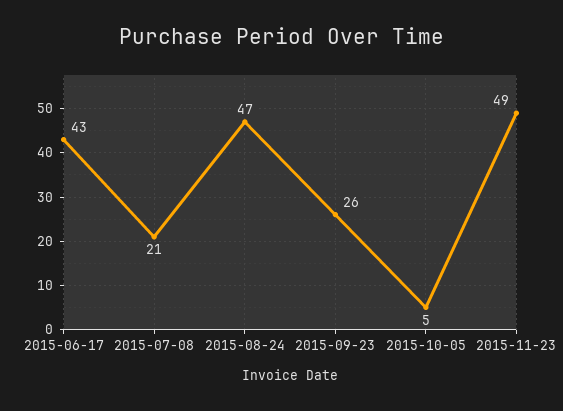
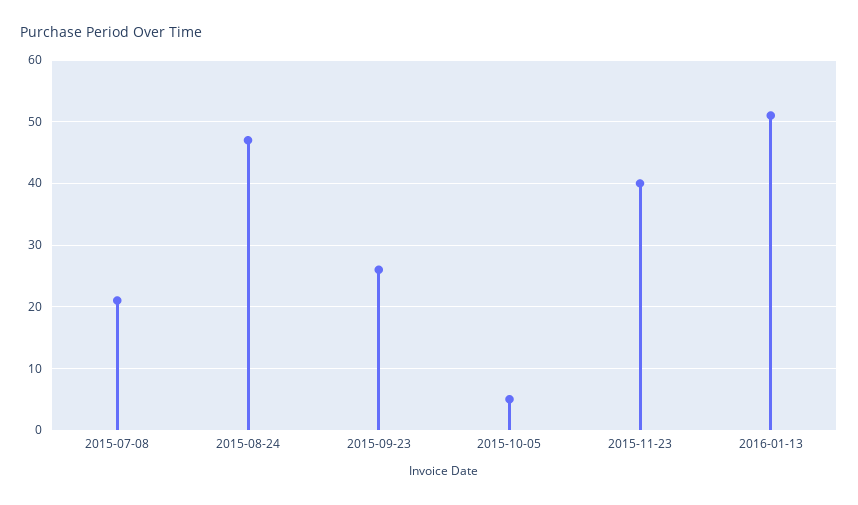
2015-06-17: 43 -> none
2015-11-23: 49 -> 40
2016-01-13: none -> 51

